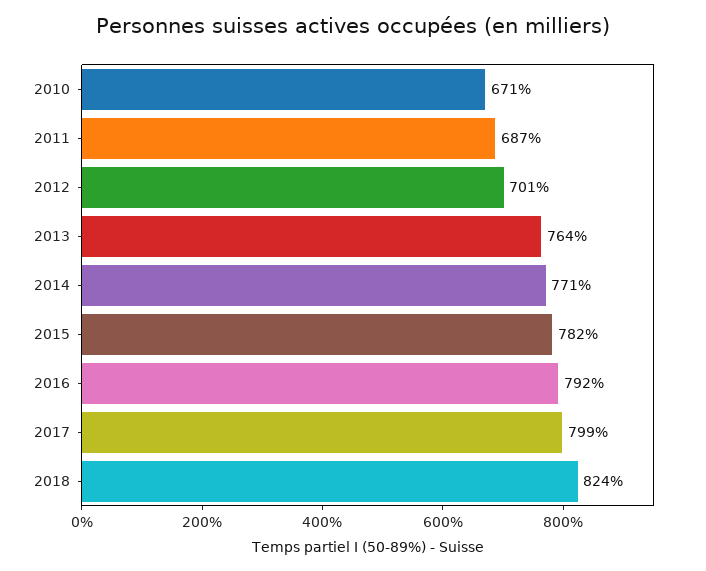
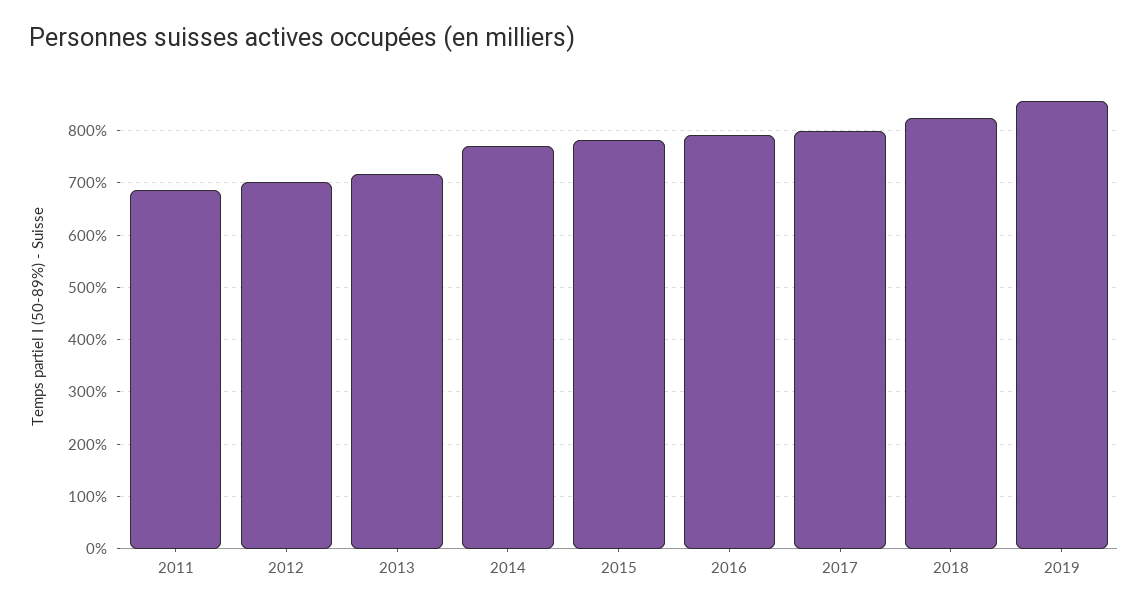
2010: 671 -> none
2013: 764 -> 720
2019: none -> 860

